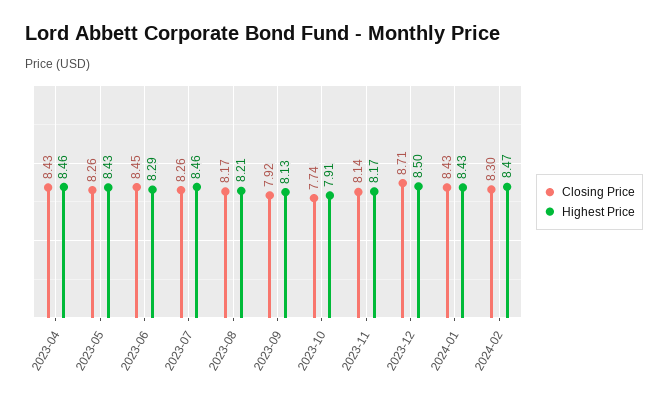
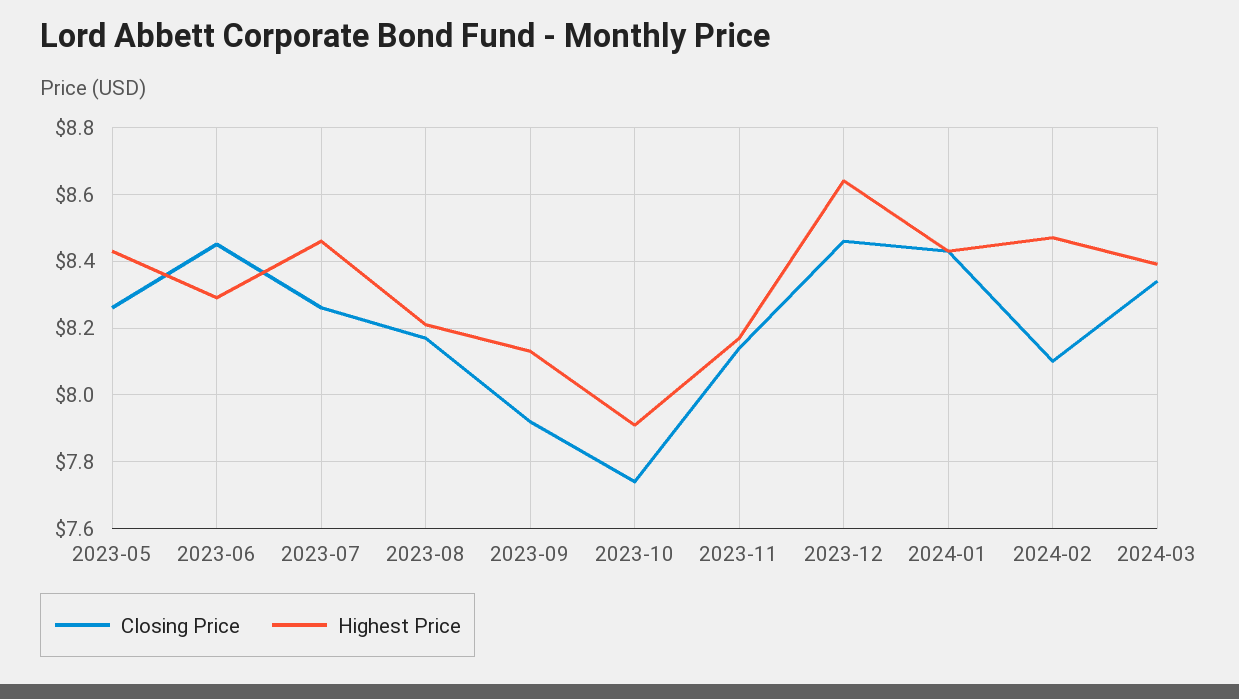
Closing Price, 2023-04: 8.43 -> none
Highest Price, 2023-04: 8.46 -> none
Closing Price, 2023-12: 8.71 -> 8.45
Highest Price, 2023-12: 8.5 -> 8.65
Closing Price, 2024-02: 8.3 -> 8.1
Closing Price, 2024-03: none -> 8.35
Highest Price, 2024-03: none -> 8.4

